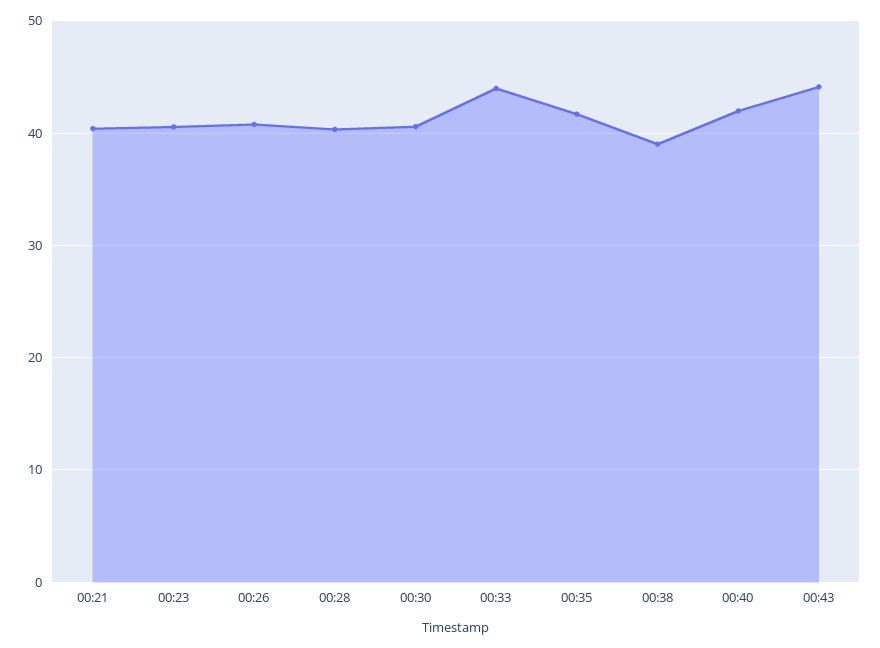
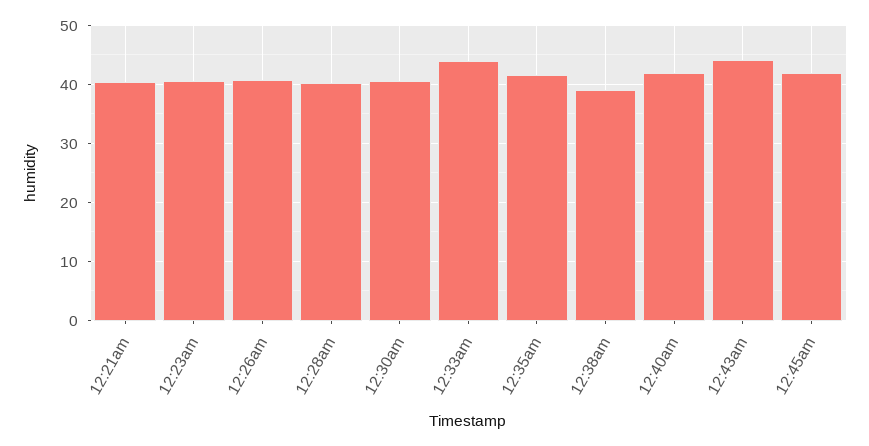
12:45am: none -> 42

